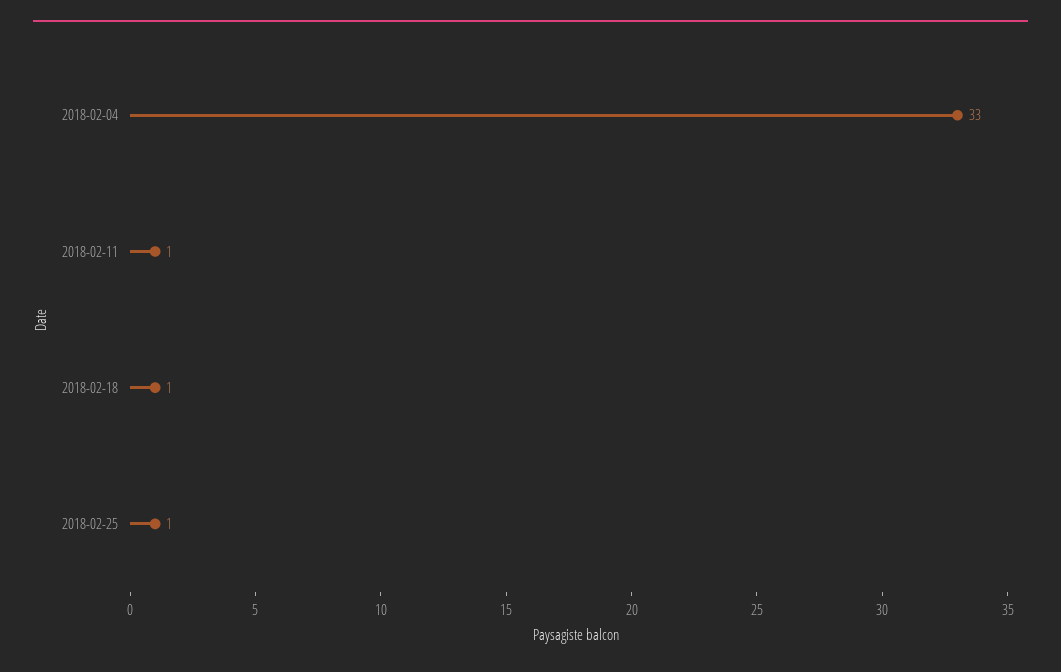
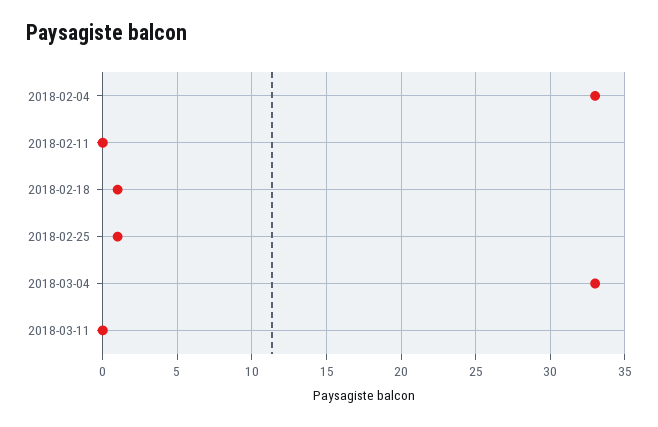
2018-02-11: 1 -> 0
2018-03-04: none -> 33
2018-03-11: none -> 0

